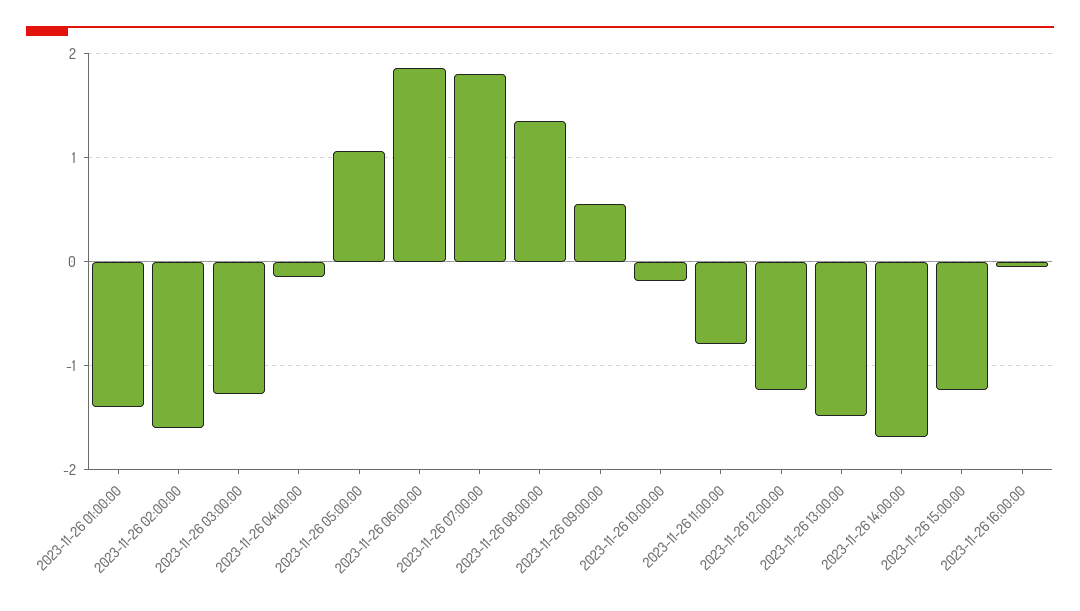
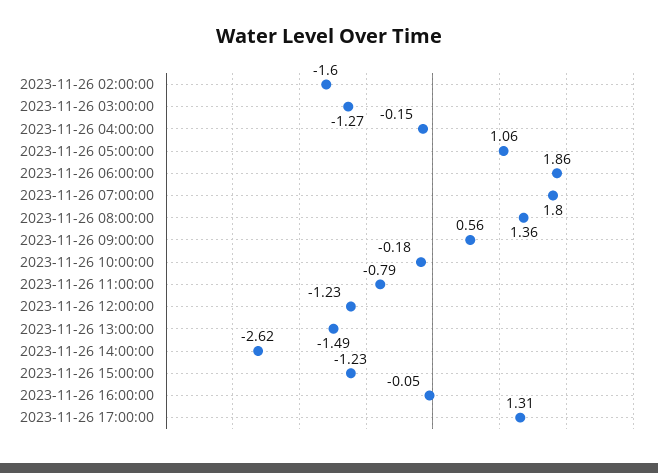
2023-11-26 01:00:00: -1.4 -> none
2023-11-26 14:00:00: -1.7 -> -2.62
2023-11-26 17:00:00: none -> 1.31

